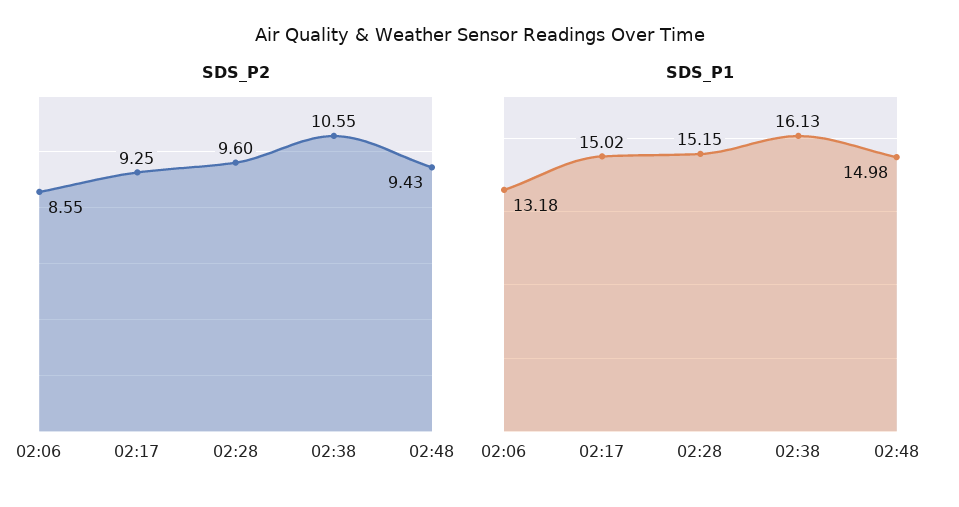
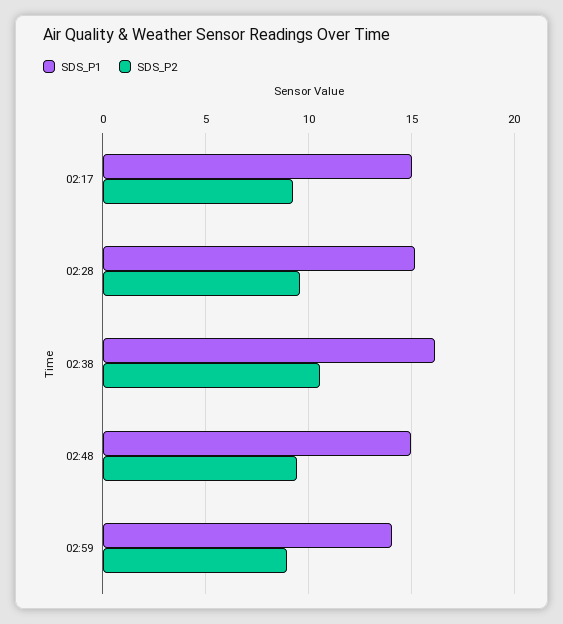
SDS_P2, 02:06: 8.55 -> none
SDS_P1, 02:06: 13.18 -> none
SDS_P1, 02:59: none -> 14
SDS_P2, 02:59: none -> 9

